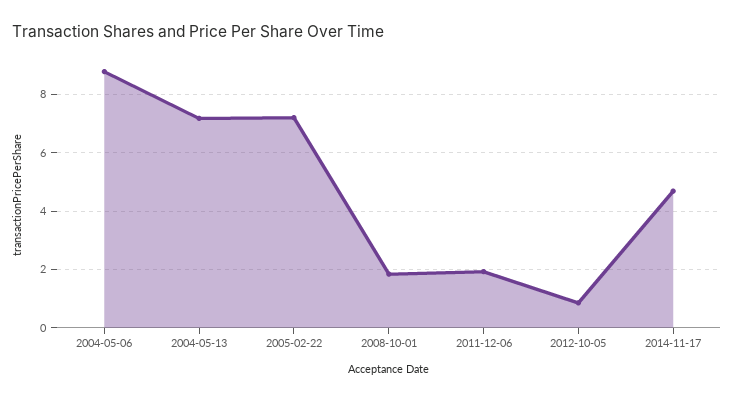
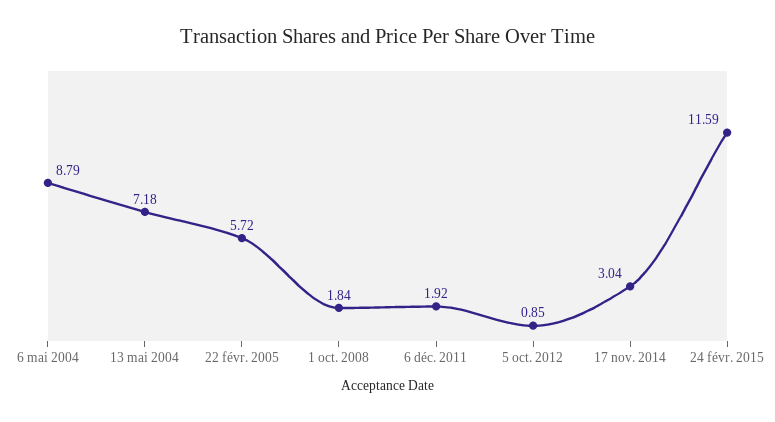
2005-02-22: 7.25 -> 5.72
2014-11-17: 4.75 -> 3.04
24 févr. 2015: none -> 11.59

